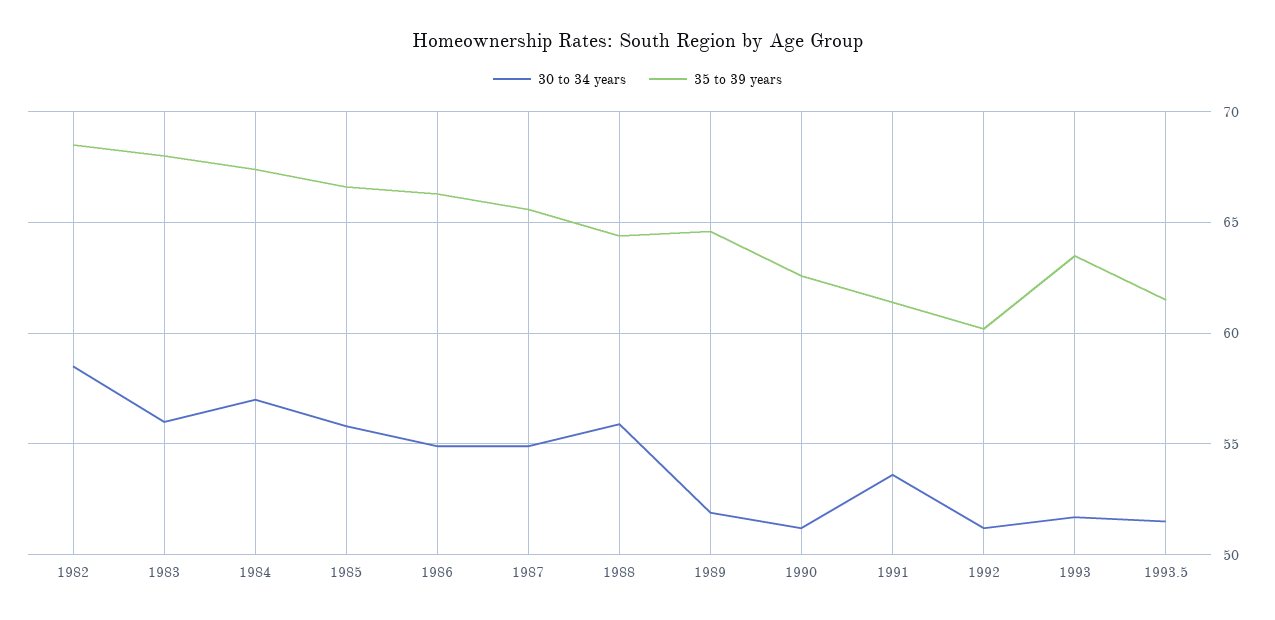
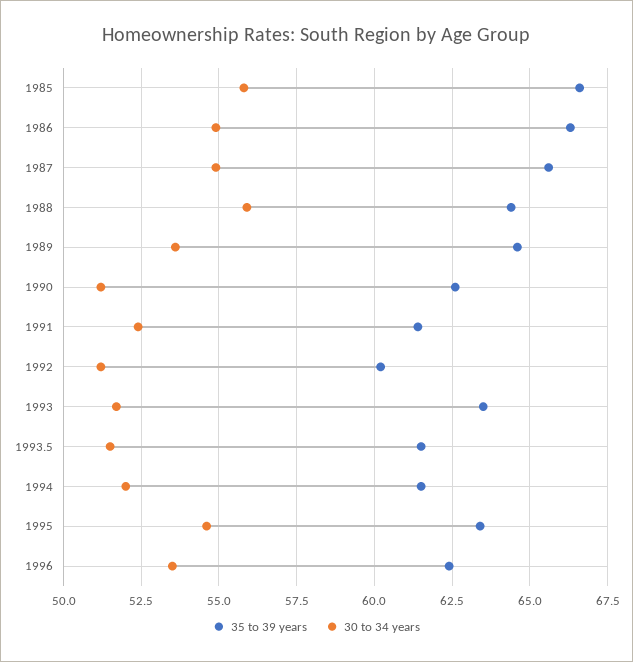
30 to 34 years, 1982: 58.5 -> none
35 to 39 years, 1982: 68.5 -> none
30 to 34 years, 1983: 56 -> none
35 to 39 years, 1983: 68 -> none
30 to 34 years, 1984: 57 -> none
35 to 39 years, 1984: 67.5 -> none
30 to 34 years, 1989: 52 -> 53.5
30 to 34 years, 1991: 53.5 -> 52.5
35 to 39 years, 1994: none -> 61.5
30 to 34 years, 1994: none -> 52
35 to 39 years, 1995: none -> 63.5
30 to 34 years, 1995: none -> 54.5
35 to 39 years, 1996: none -> 62.5
30 to 34 years, 1996: none -> 53.5

